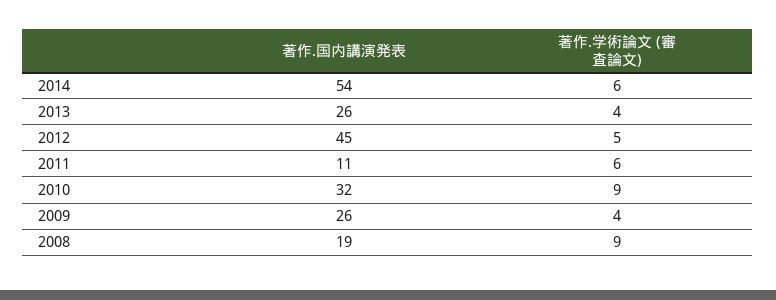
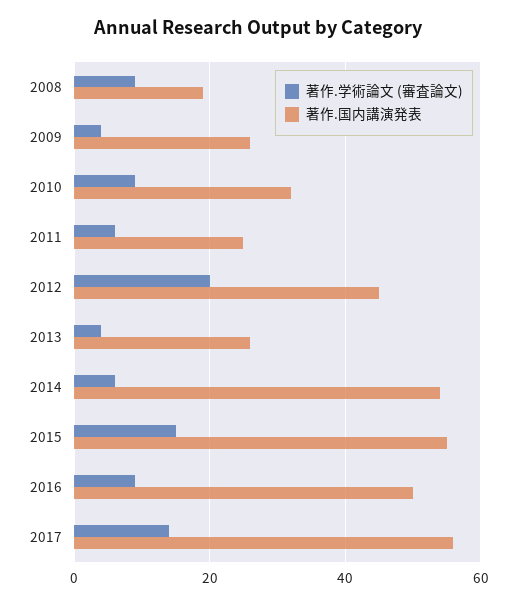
著作.学術論文 (審査論文), 2012: 5 -> 20
著作.国内講演発表, 2011: 11 -> 25
著作.学術論文 (審査論文), 2015: none -> 15
著作.国内講演発表, 2015: none -> 55
著作.学術論文 (審査論文), 2016: none -> 10
著作.国内講演発表, 2016: none -> 50
著作.学術論文 (審査論文), 2017: none -> 15
著作.国内講演発表, 2017: none -> 55

